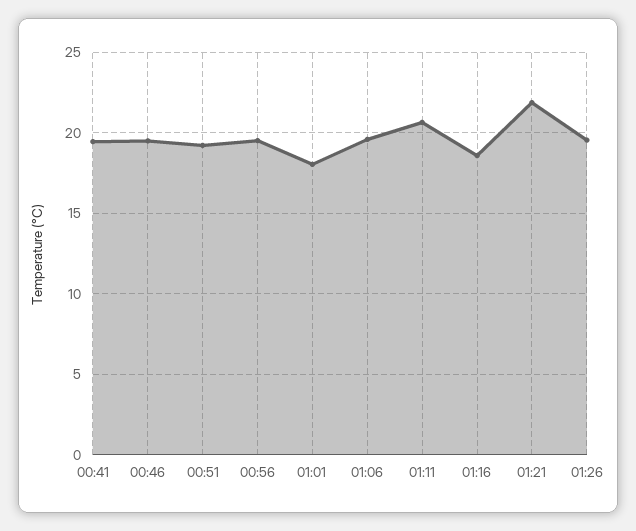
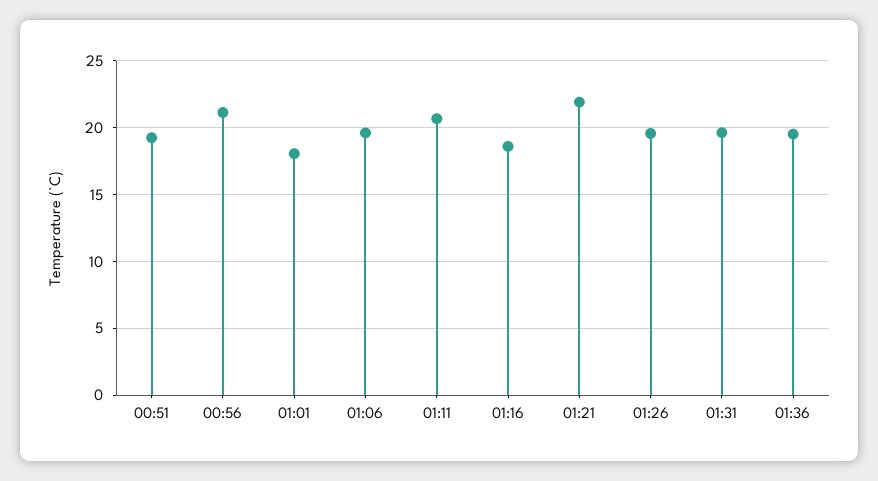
00:41: 19.5 -> none
00:46: 19.5 -> none
00:56: 19.5 -> 21
01:31: none -> 19.5
01:36: none -> 19.5

